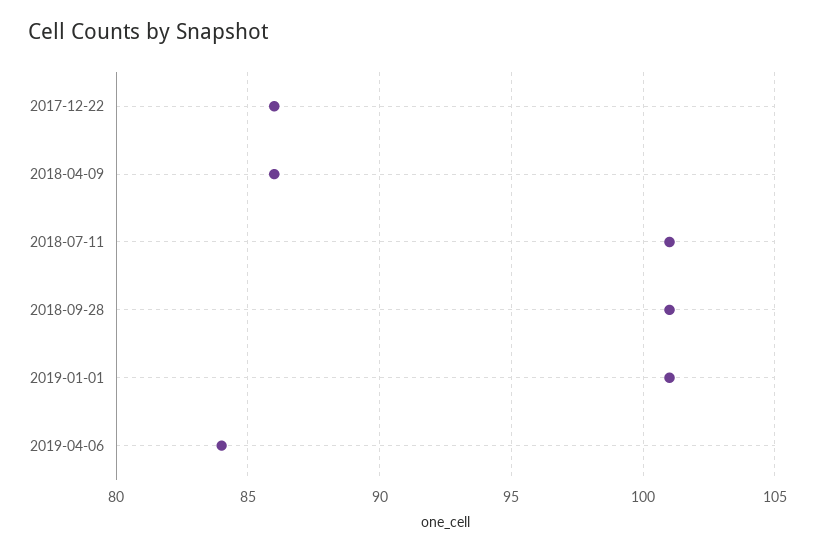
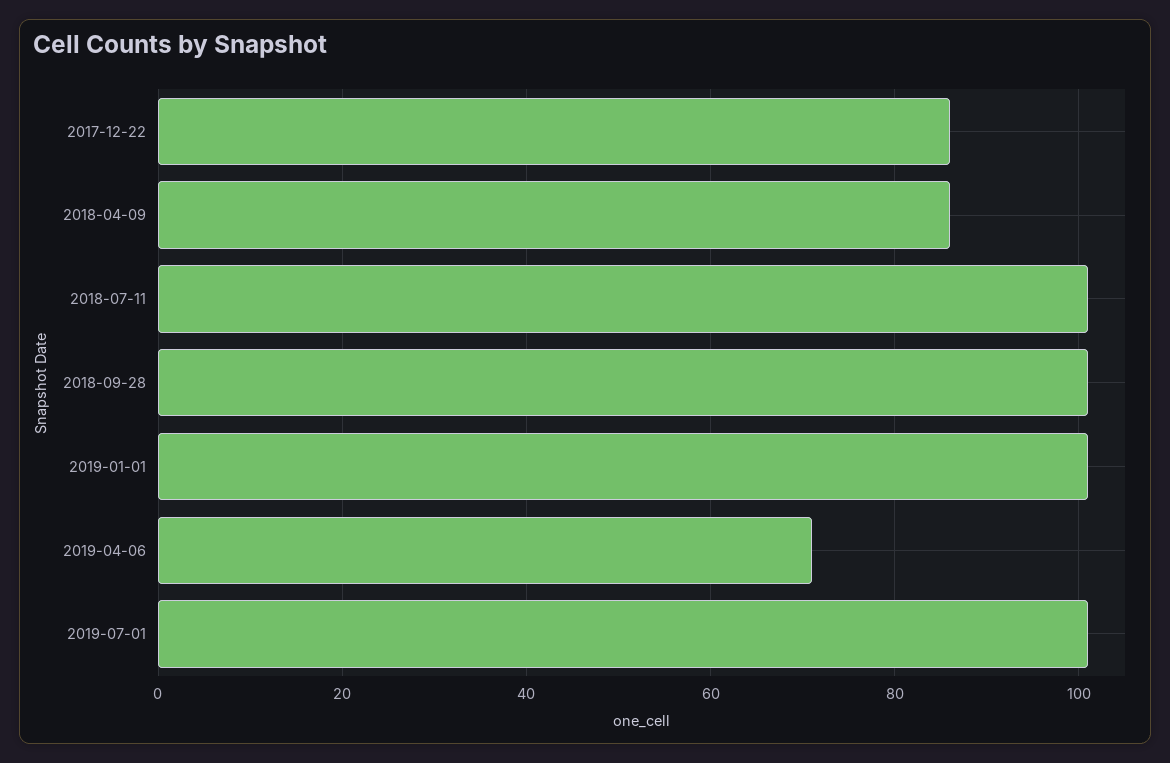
2019-04-06: 84 -> 70
2019-07-01: none -> 100

